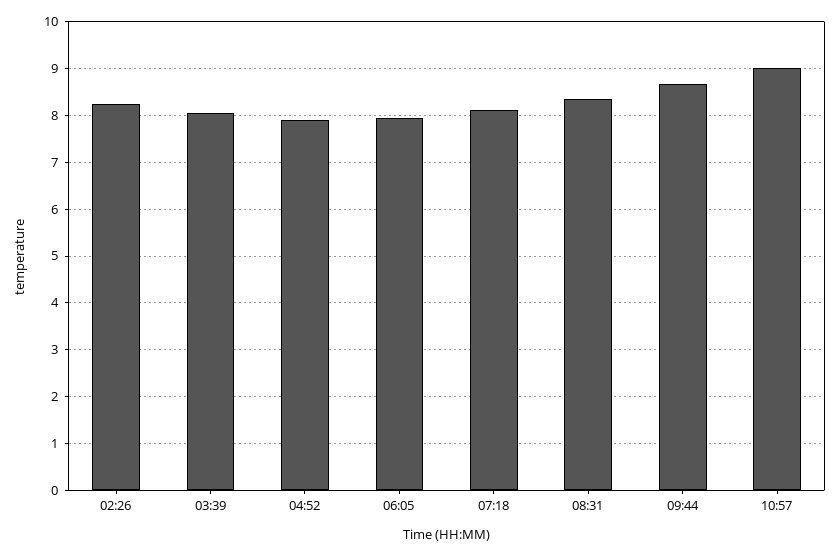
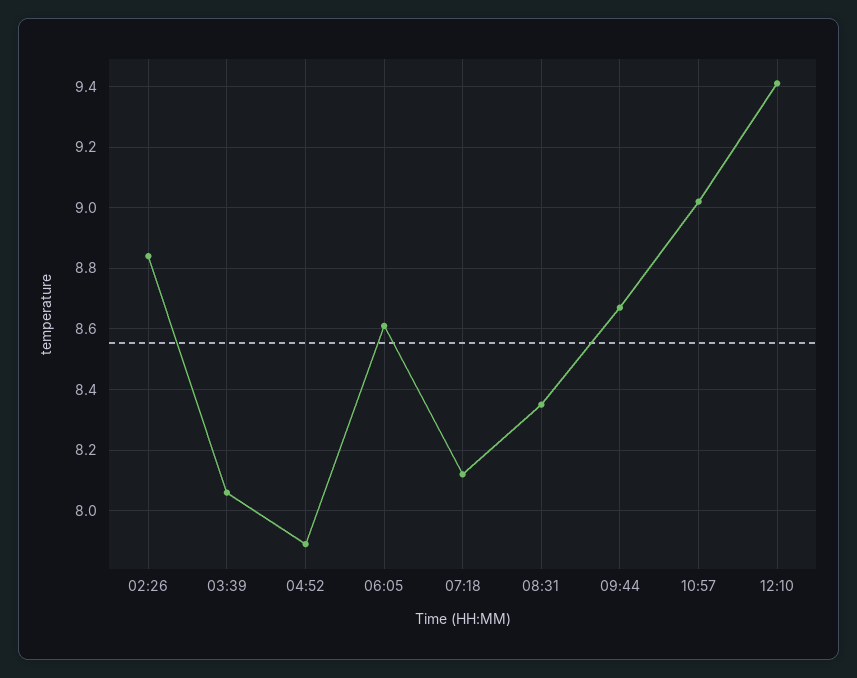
02:26: 8.2 -> 8.85
06:05: 8 -> 8.6
12:10: none -> 9.4

